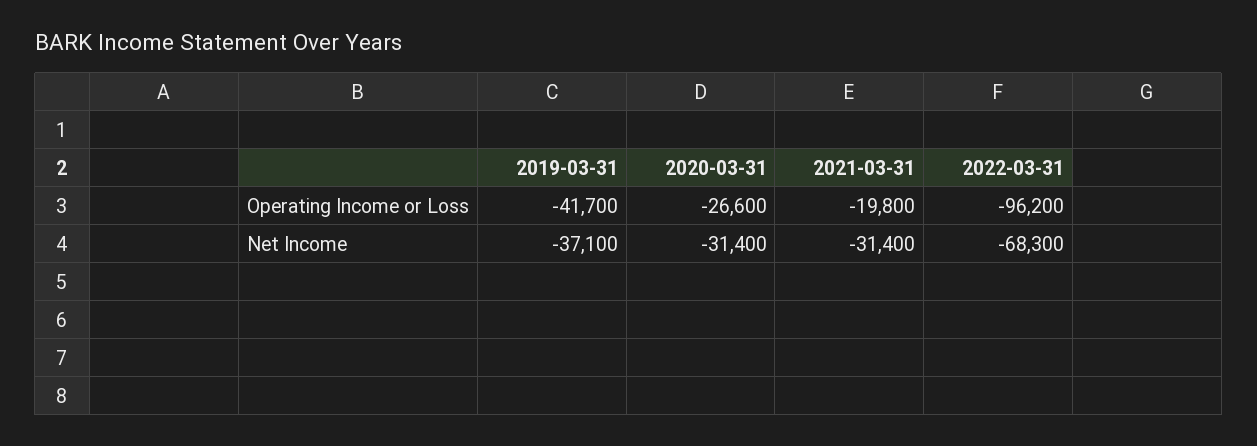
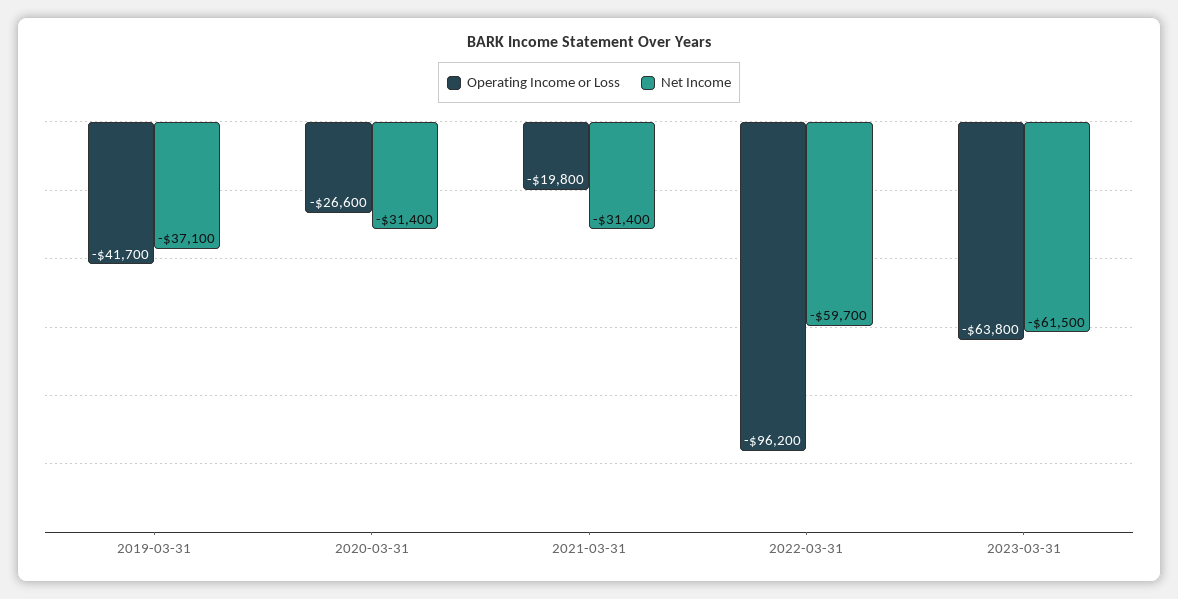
Net Income, 2022-03-31: -68300 -> -59700
Operating Income or Loss, 2023-03-31: none -> -63800
Net Income, 2023-03-31: none -> -61500

